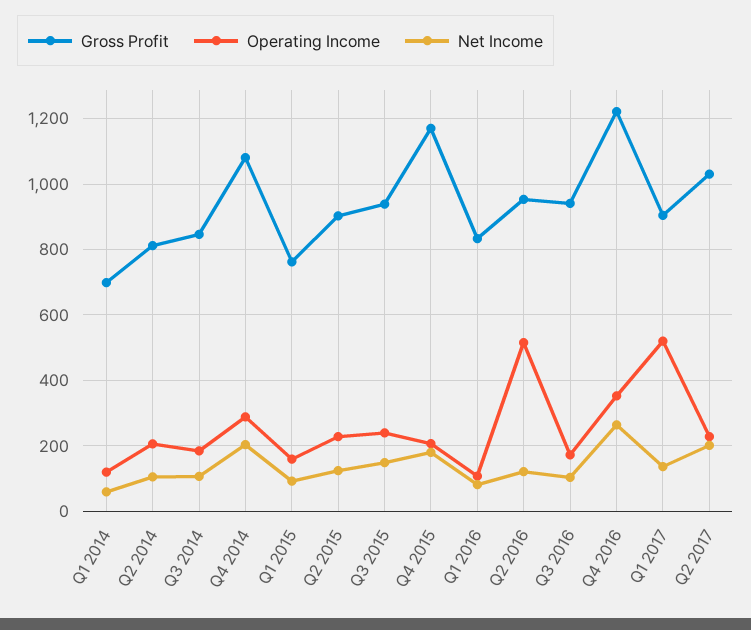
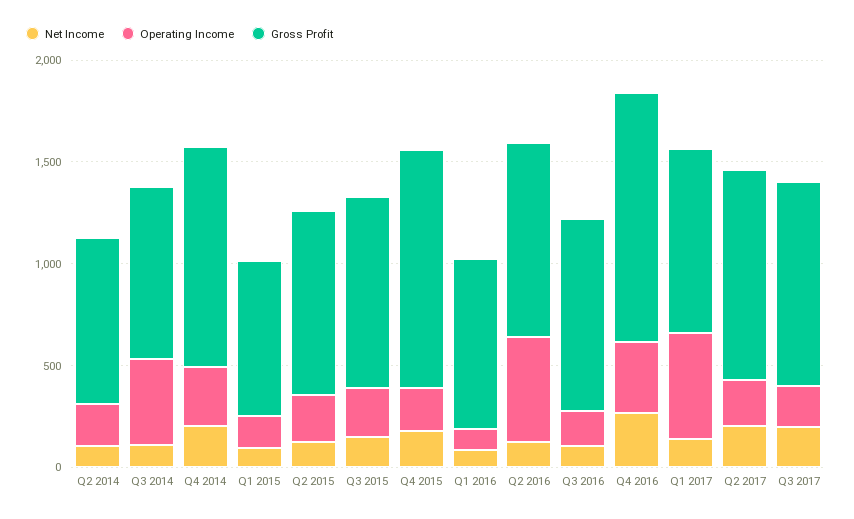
Gross Profit, Q1 2014: 700 -> none
Operating Income, Q1 2014: 120 -> none
Net Income, Q1 2014: 60 -> none
Operating Income, Q3 2014: 180 -> 400
Net Income, Q3 2017: none -> 200
Operating Income, Q3 2017: none -> 200
Gross Profit, Q3 2017: none -> 1000

